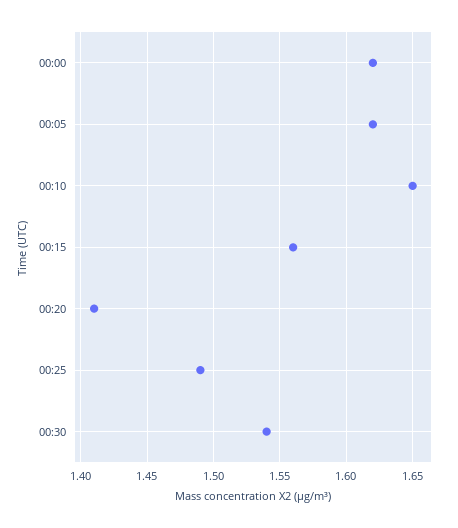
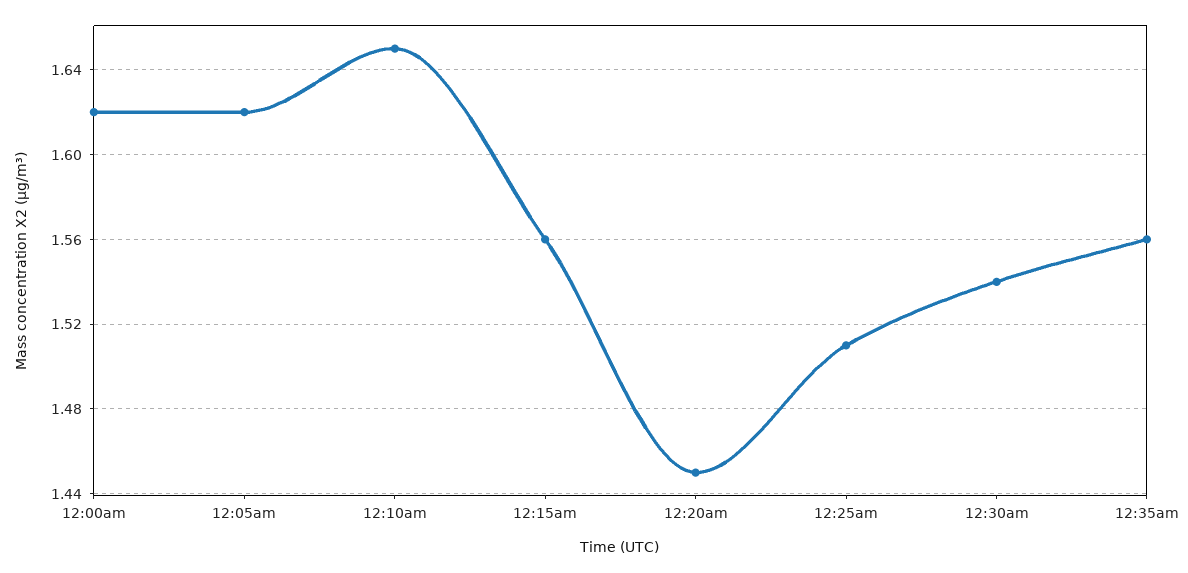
00:20: 1.41 -> 1.45
00:25: 1.49 -> 1.51
12:35am: none -> 1.56

